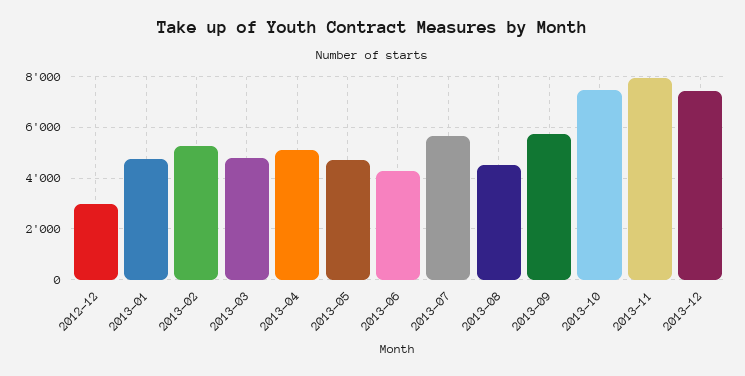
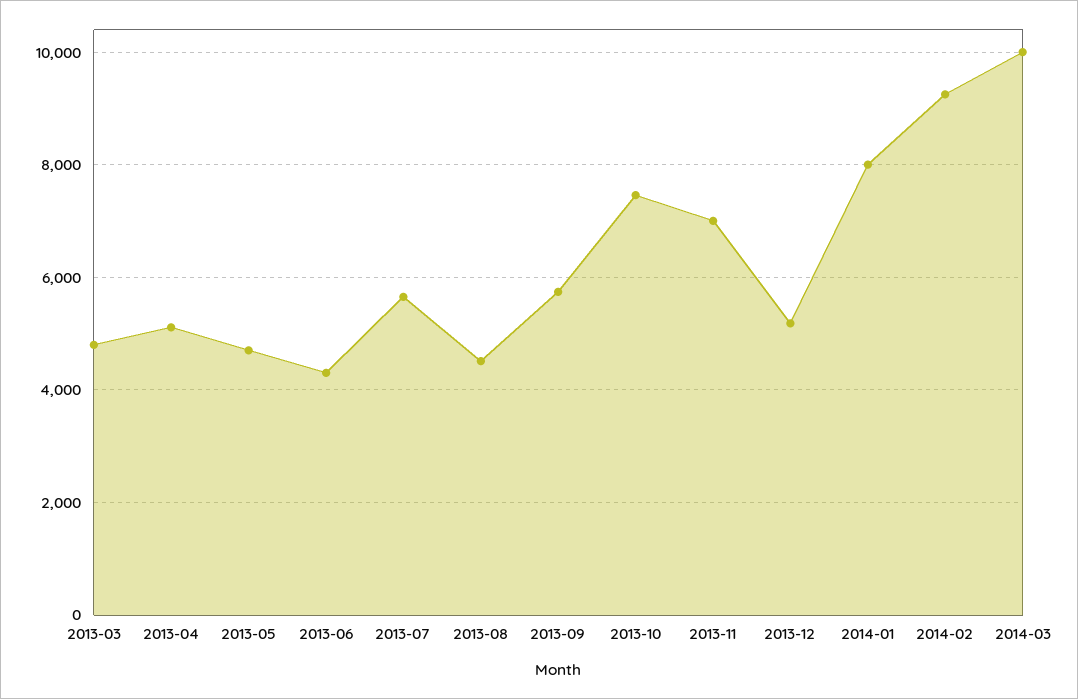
2012-12: 3000 -> none
2013-01: 4750 -> none
2013-02: 5250 -> none
2013-11: 8000 -> 7000
2013-12: 7500 -> 5200
2014-01: none -> 8000
2014-02: none -> 9200
2014-03: none -> 10000

